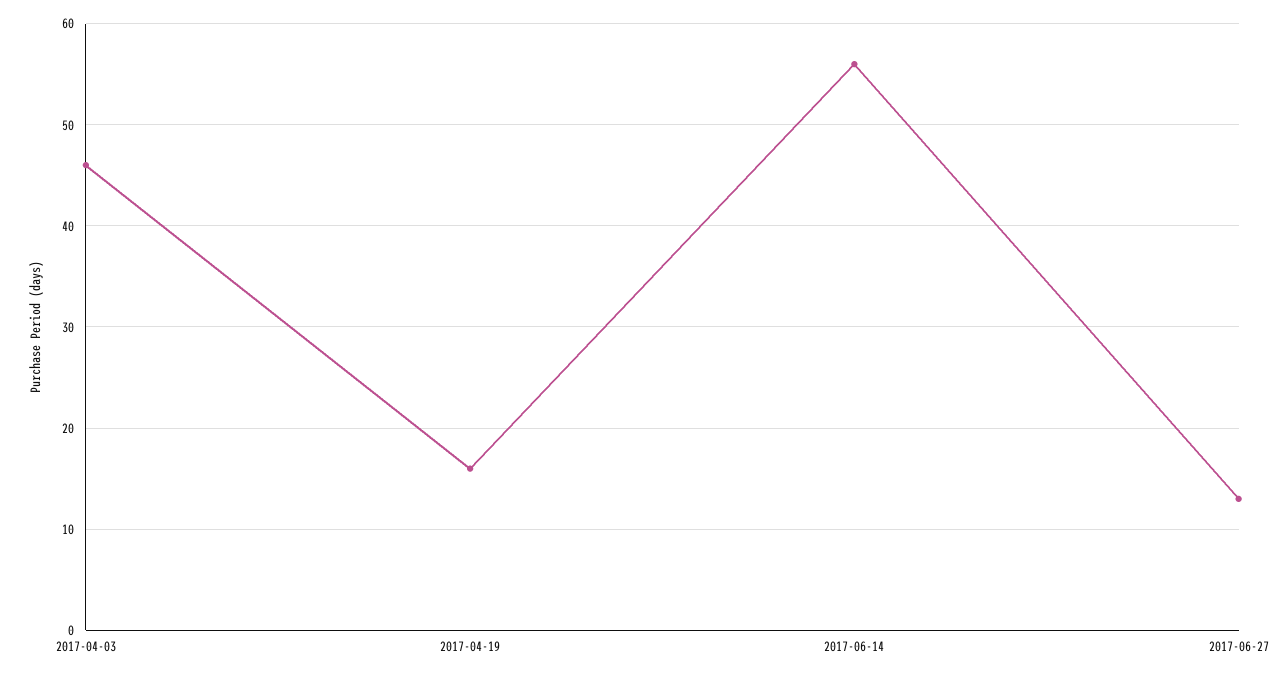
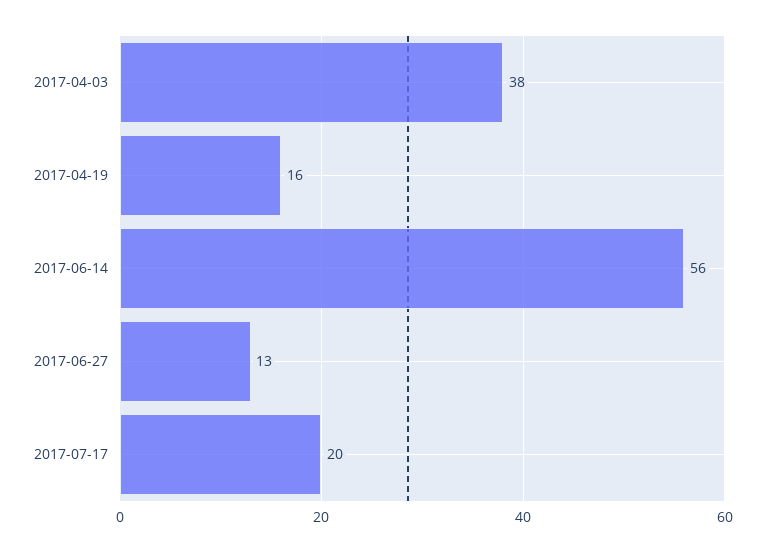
2017-04-03: 46 -> 38
2017-07-17: none -> 20

